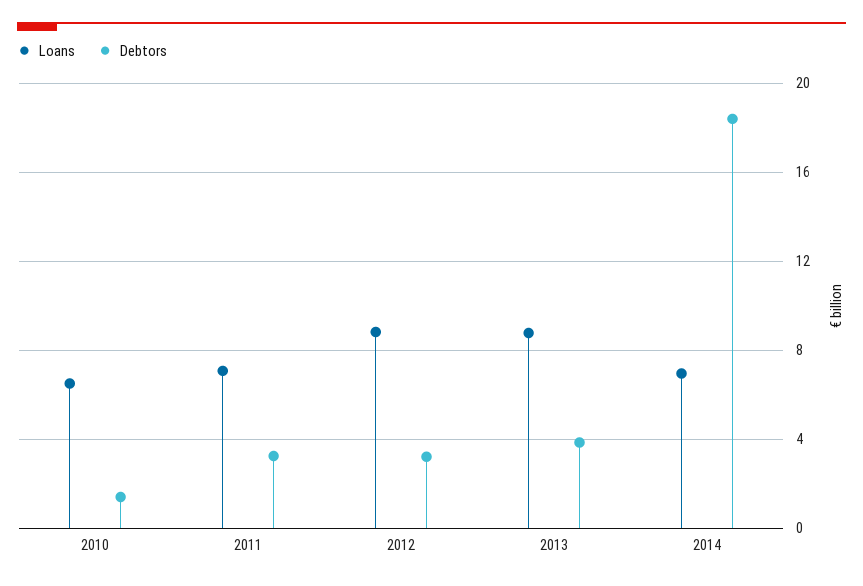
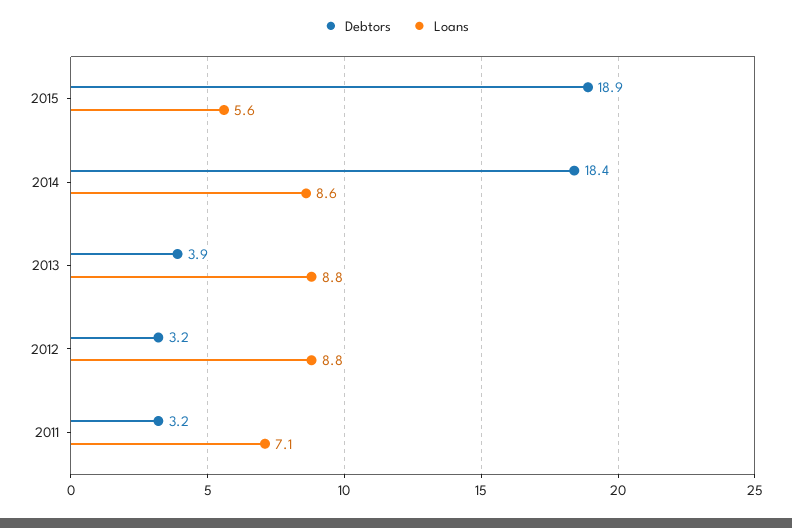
Loans, 2010: 6.5 -> none
Debtors, 2010: 1.5 -> none
Loans, 2014: 7 -> 8.6
Debtors, 2015: none -> 18.9
Loans, 2015: none -> 5.6

